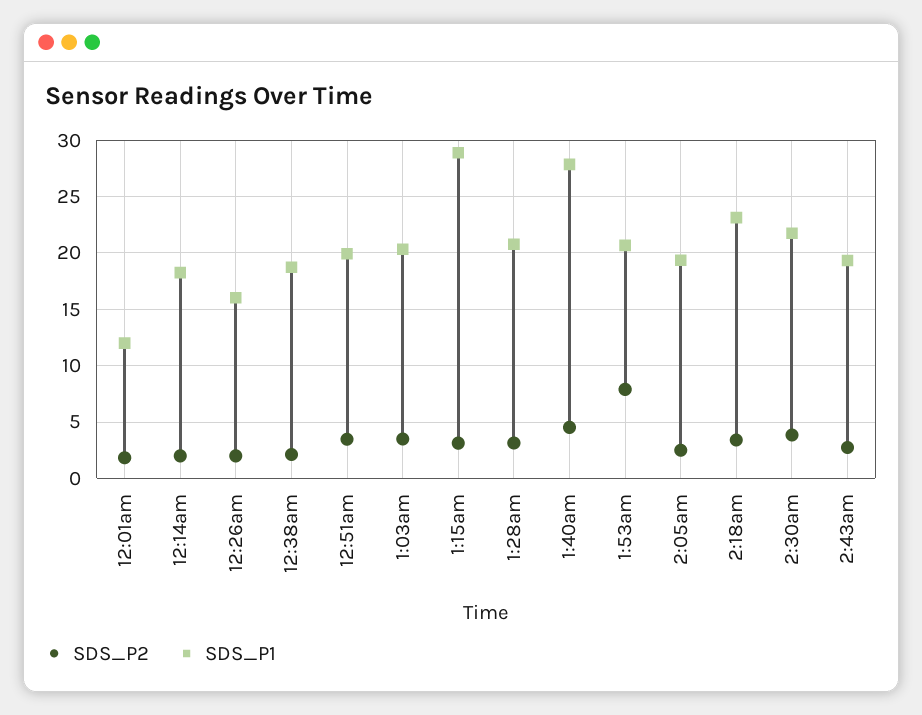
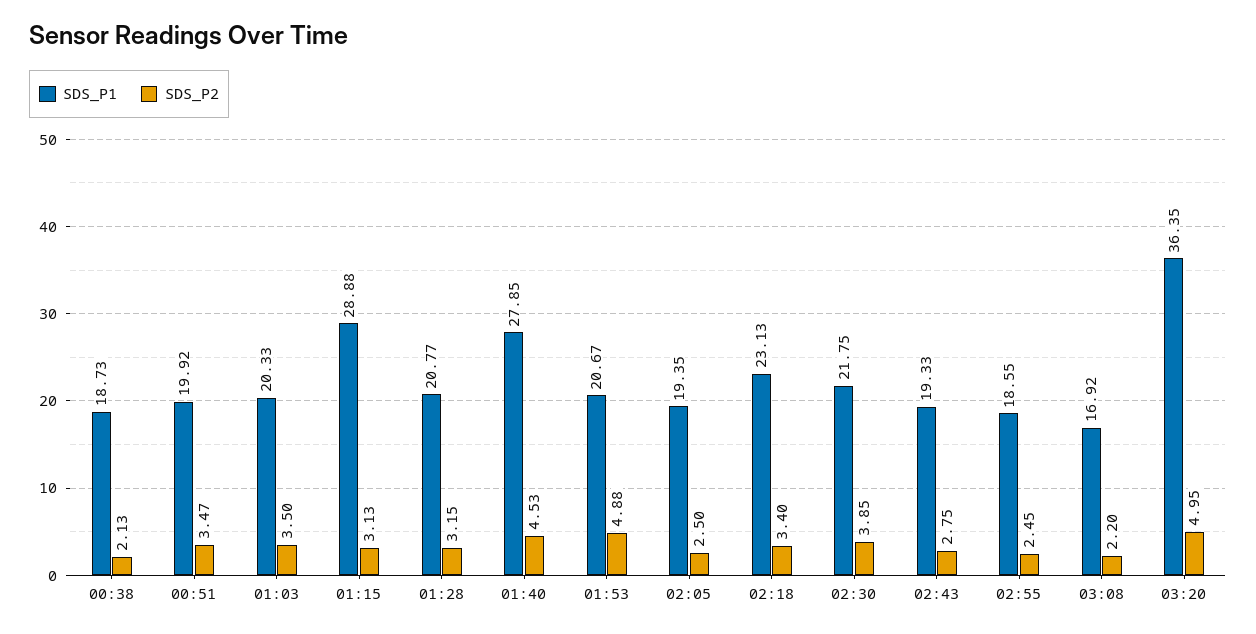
SDS_P2, 12:01am: 2 -> none
SDS_P1, 12:01am: 12 -> none
SDS_P2, 12:14am: 2 -> none
SDS_P1, 12:14am: 18 -> none
SDS_P2, 12:26am: 2 -> none
SDS_P1, 12:26am: 16 -> none
SDS_P2, 1:53am: 8 -> 4.88
SDS_P1, 02:55: none -> 18.55
SDS_P2, 02:55: none -> 2.45
SDS_P1, 03:08: none -> 16.92
SDS_P2, 03:08: none -> 2.2
SDS_P1, 03:20: none -> 36.35
SDS_P2, 03:20: none -> 4.95

